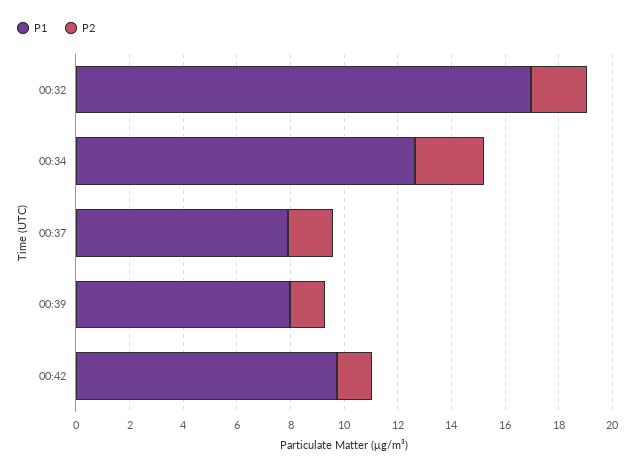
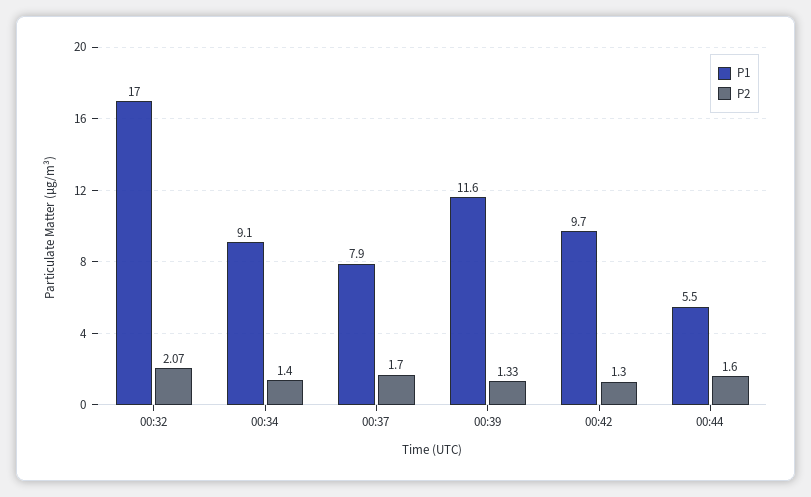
P1, 00:34: 12.5 -> 9.1
P2, 00:34: 2.5 -> 1.4
P1, 00:39: 8 -> 11.6
P1, 00:44: none -> 5.5
P2, 00:44: none -> 1.6

